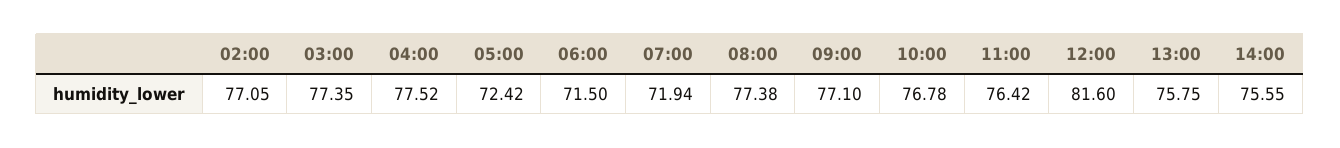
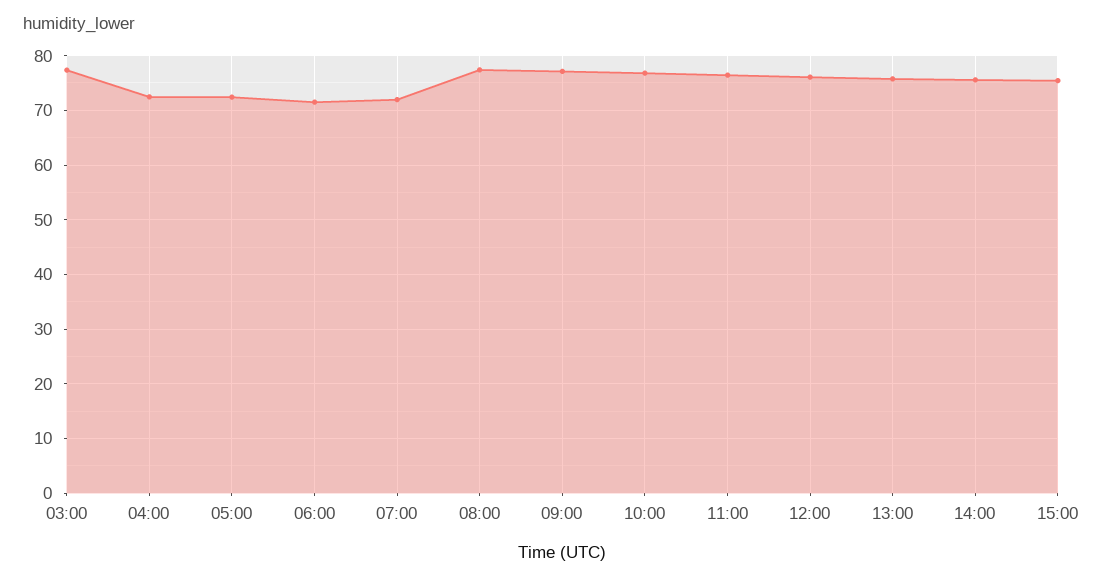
02:00: 77.05 -> none
04:00: 77.52 -> 72
12:00: 81.6 -> 76
15:00: none -> 76

